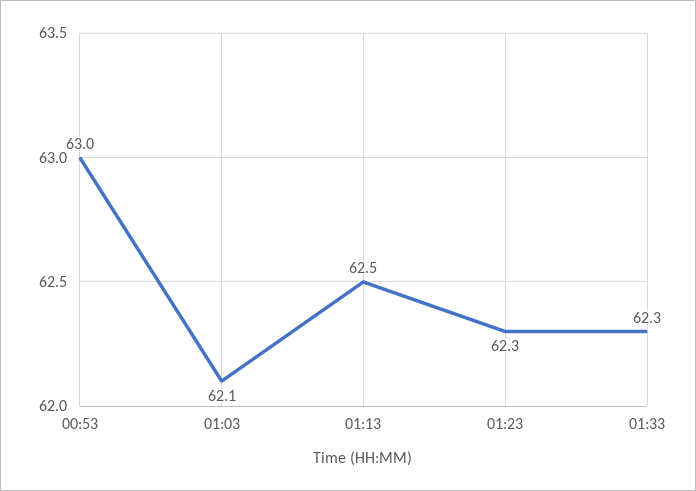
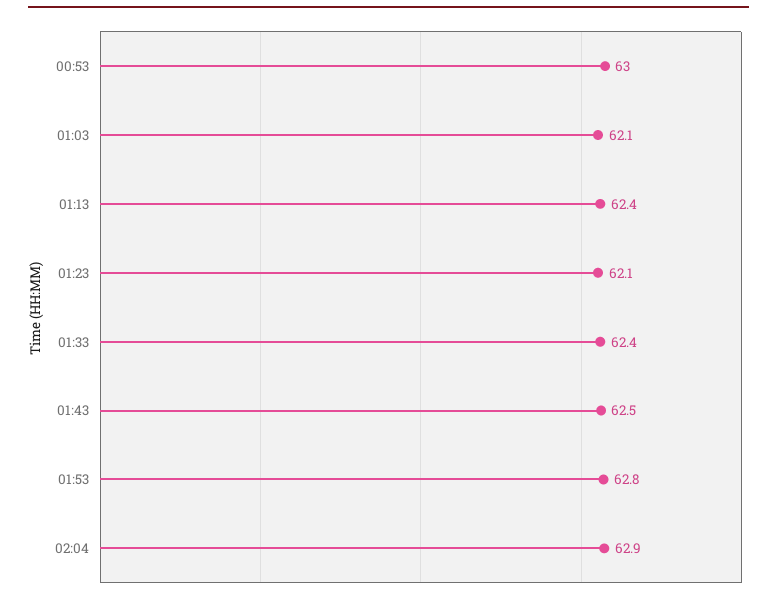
01:13: 62.5 -> 62.4
01:23: 62.3 -> 62.1
01:33: 62.3 -> 62.4
01:43: none -> 62.5
01:53: none -> 62.8
02:04: none -> 62.9

